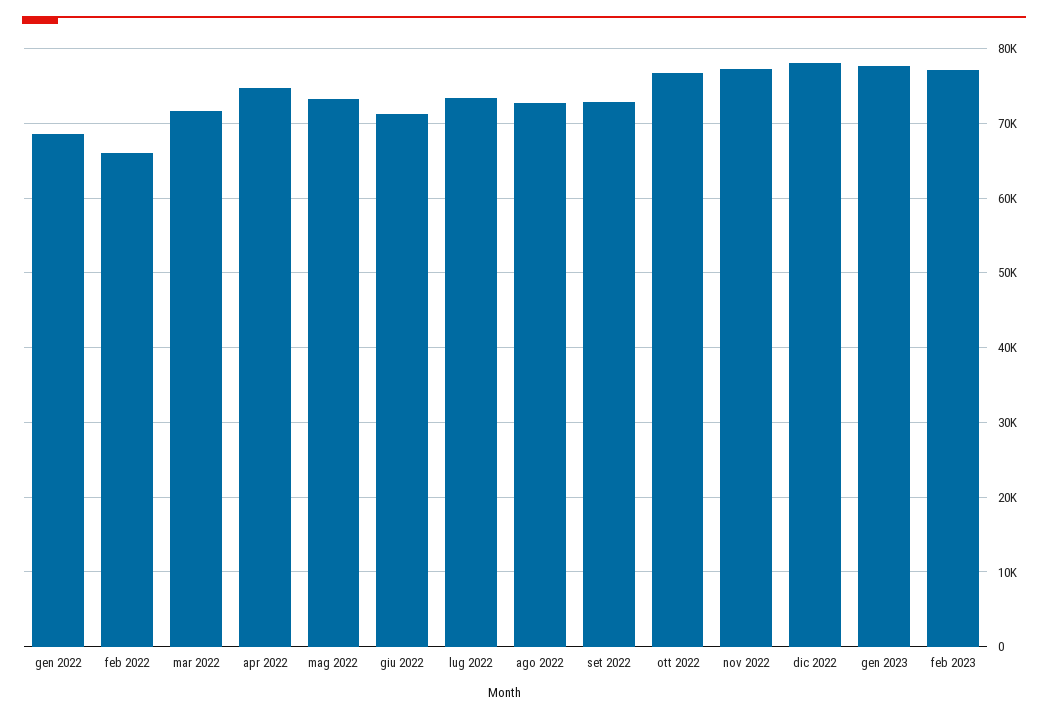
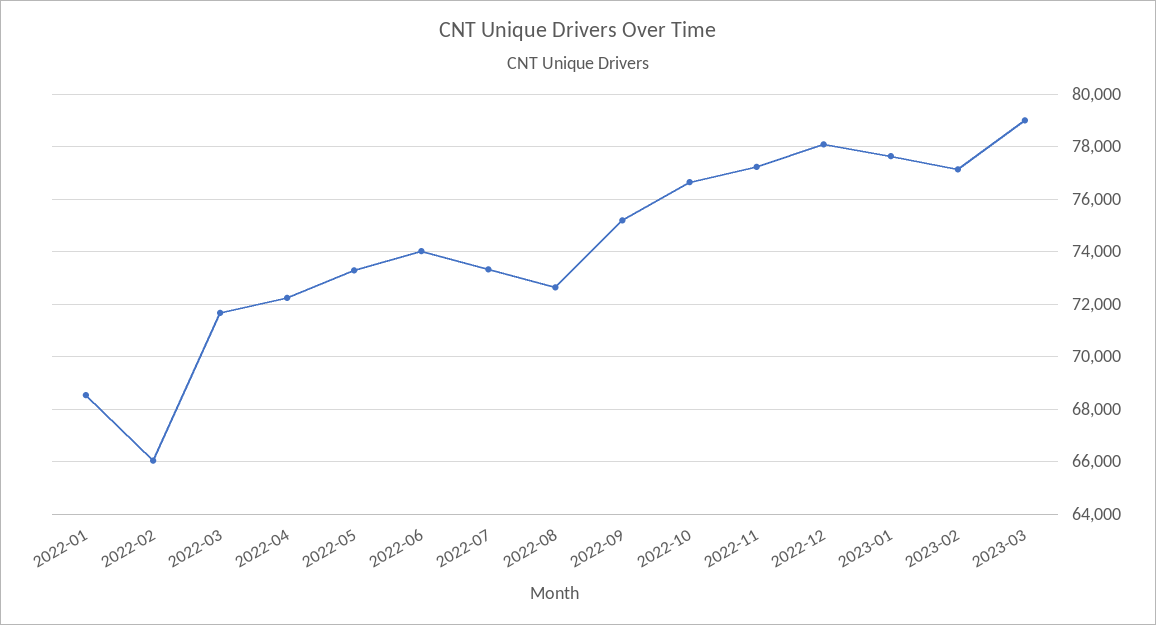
apr 2022: 75000 -> 72250
giu 2022: 71000 -> 74000
set 2022: 73000 -> 75250
2023-03: none -> 79000

